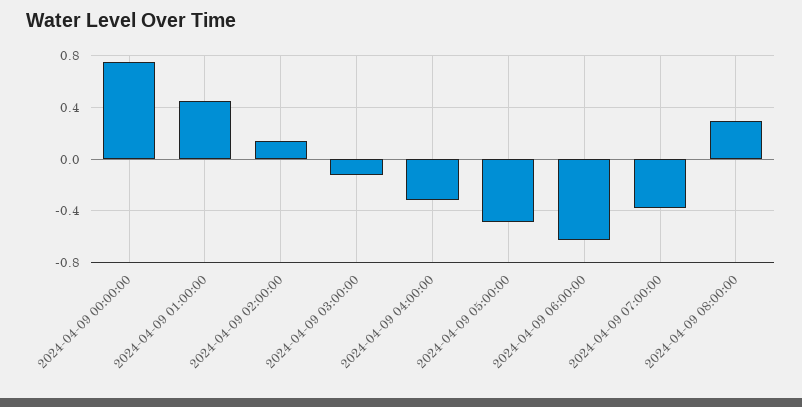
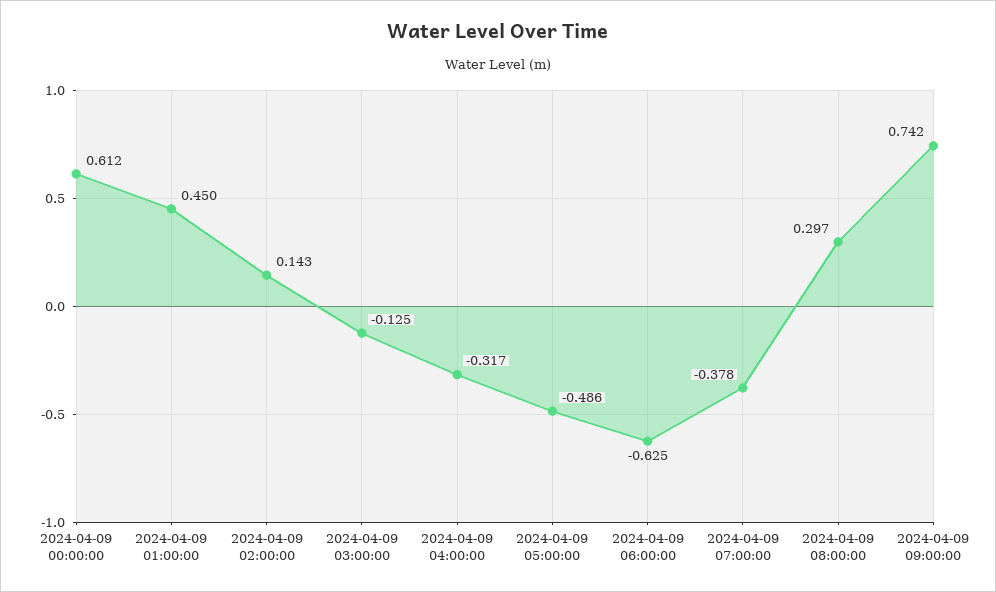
2024-04-09 00:00:00: 0.75 -> 0.612
2024-04-09 09:00:00: none -> 0.742

